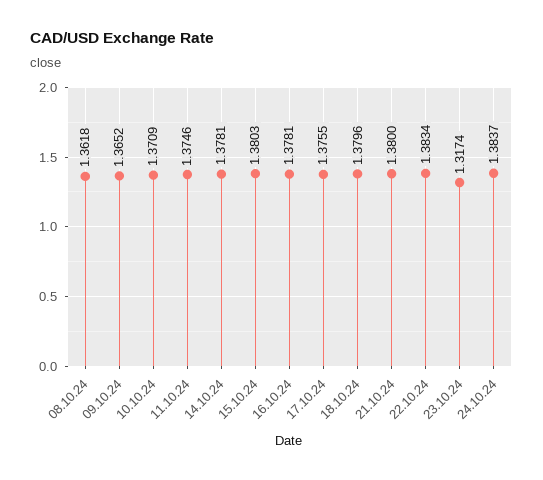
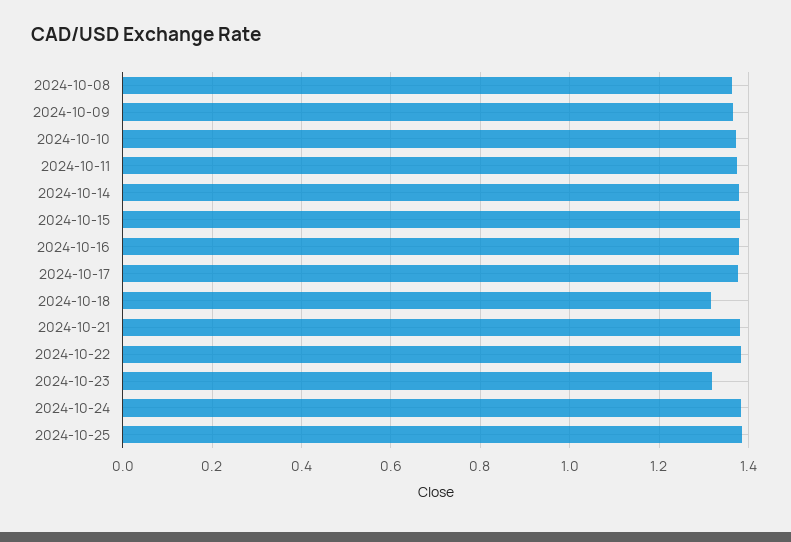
18.10.24: 1.3796 -> 1.32
2024-10-25: none -> 1.38

